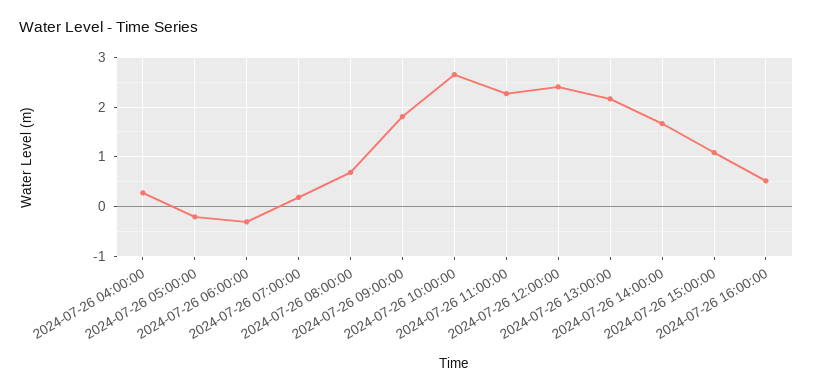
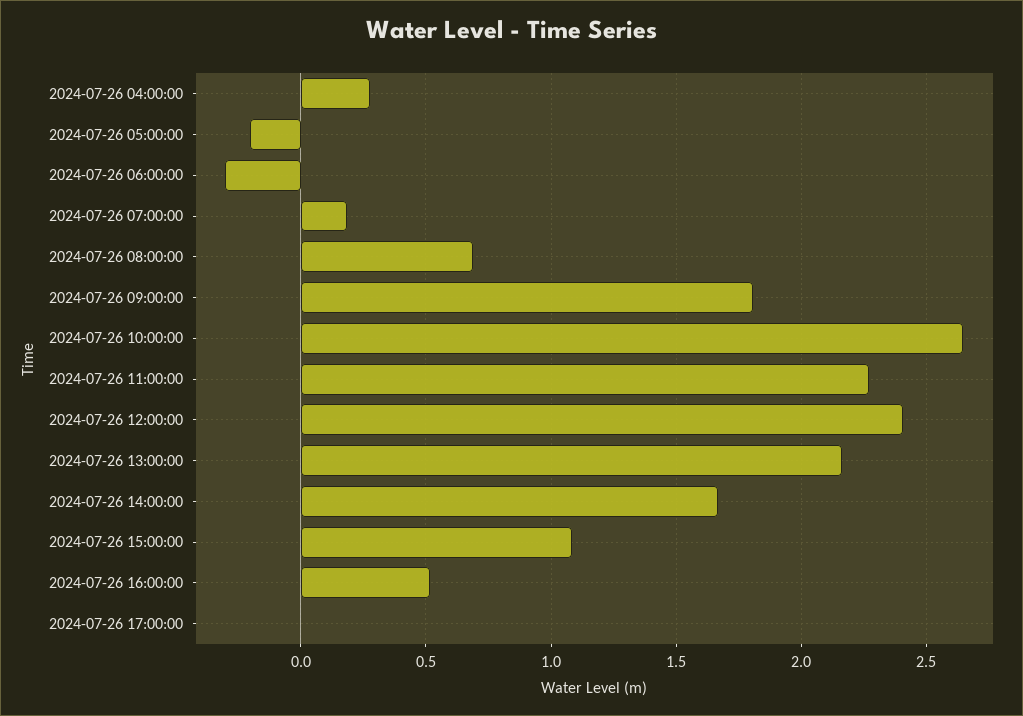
2024-07-26 17:00:00: none -> 0

